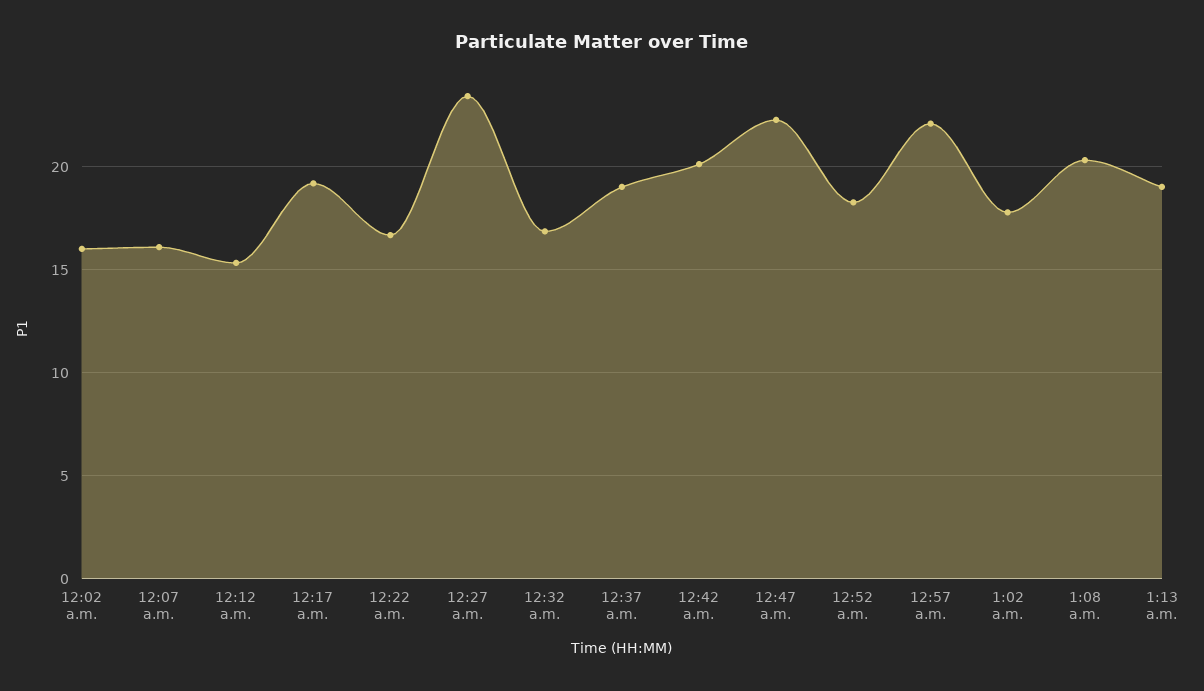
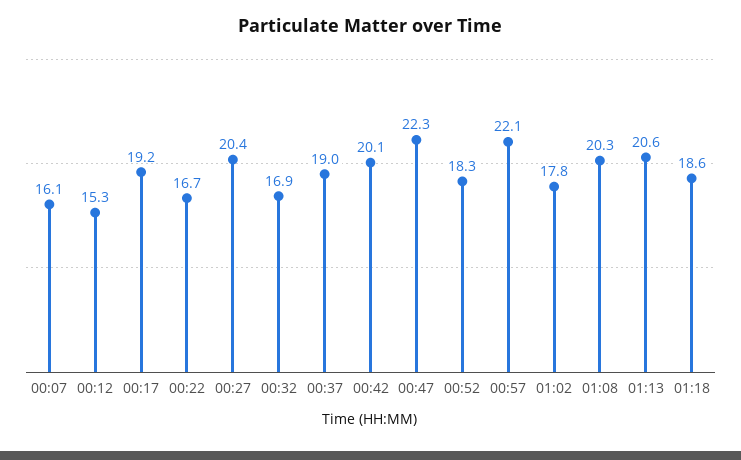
12:02 a.m.: 16 -> none
12:27 a.m.: 23.5 -> 20.4
1:13 a.m.: 19 -> 20.6
01:18: none -> 18.6

